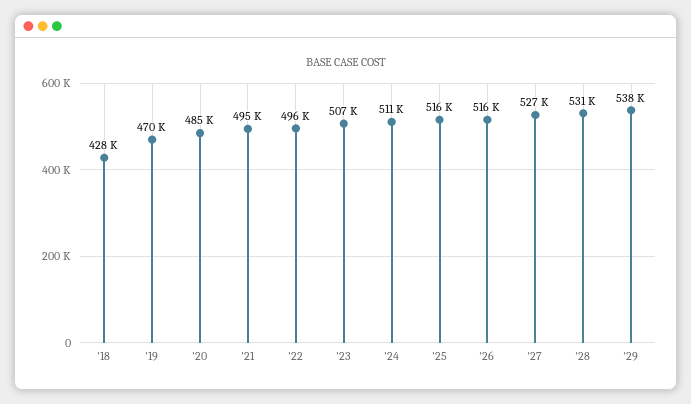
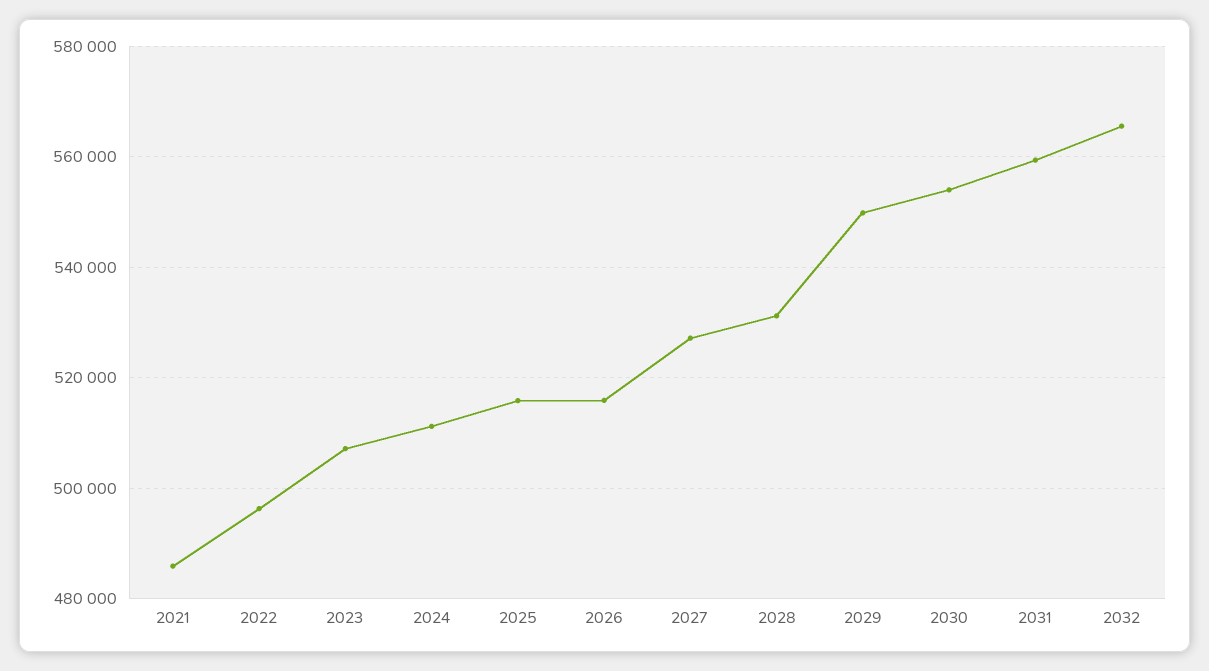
'18: 428000 -> none
'19: 470000 -> none
'20: 485000 -> none
'21: 495000 -> 486000
'29: 538000 -> 550000
2030: none -> 554000
2031: none -> 560000
2032: none -> 566000

